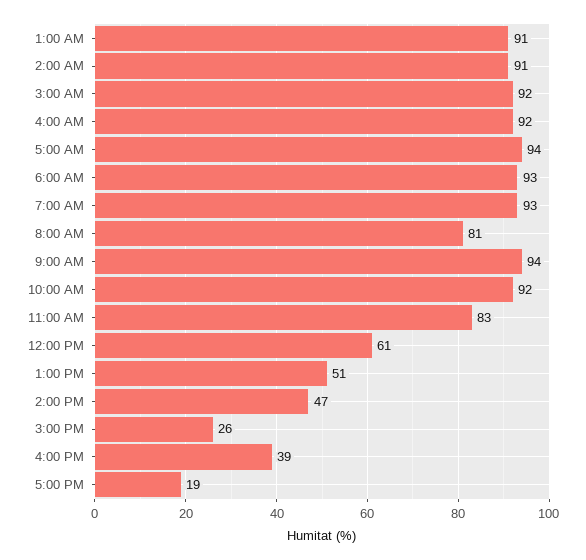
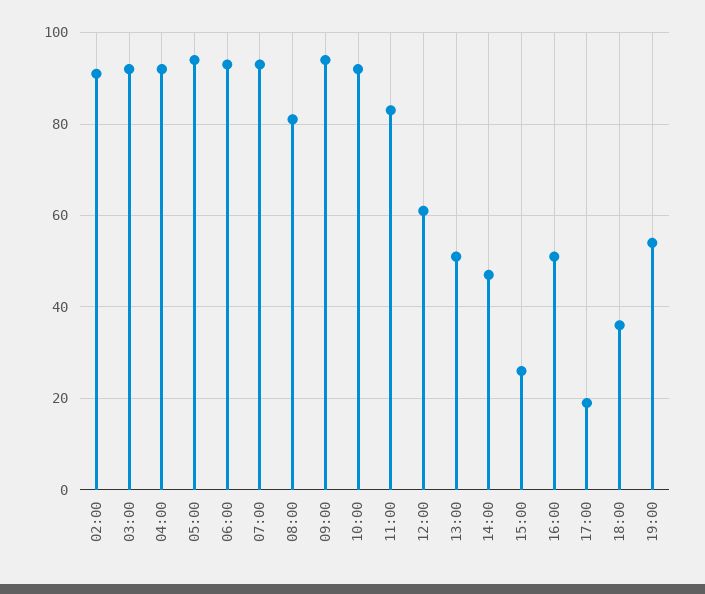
1:00 AM: 91 -> none
4:00 PM: 39 -> 50
18:00: none -> 35
19:00: none -> 55

